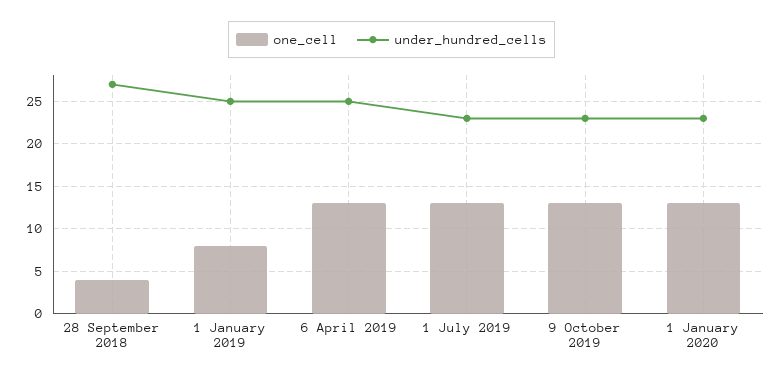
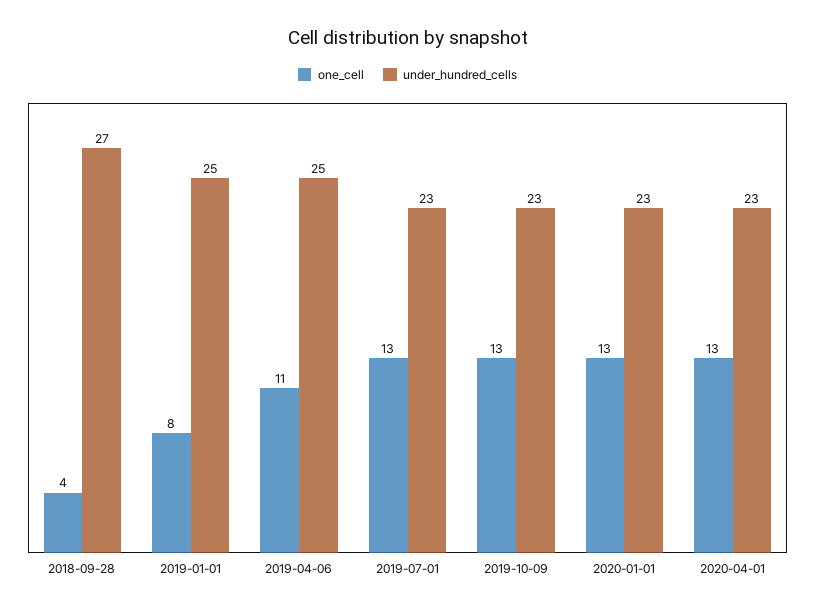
one_cell, 6 April 2019: 13 -> 11
one_cell, 2020-04-01: none -> 13
under_hundred_cells, 2020-04-01: none -> 23

